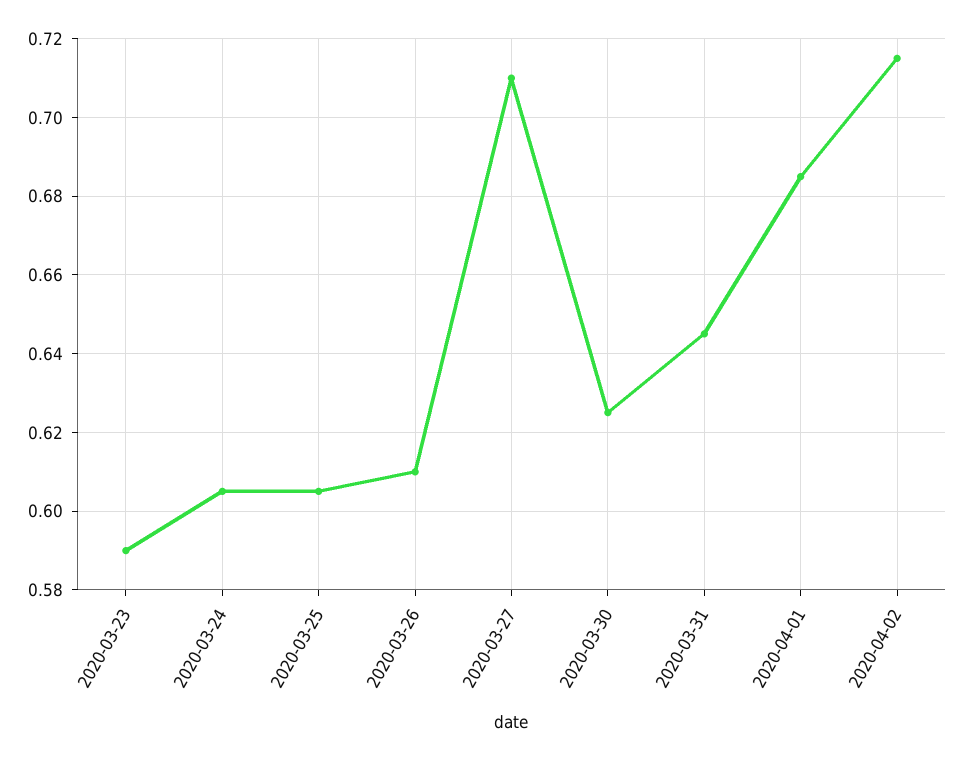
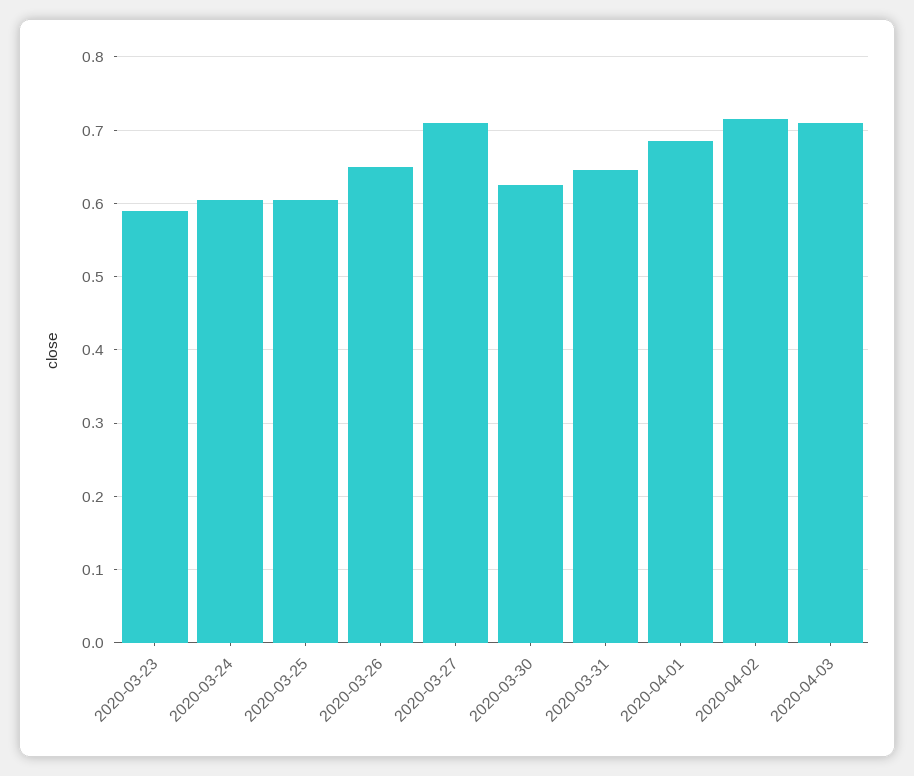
2020-03-26: 0.61 -> 0.65
2020-04-03: none -> 0.71

